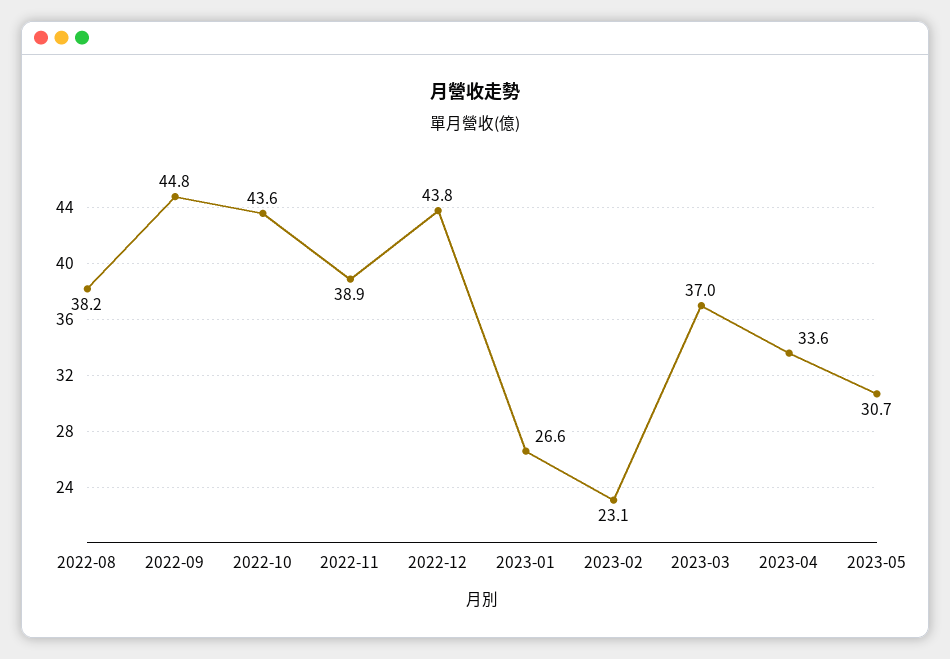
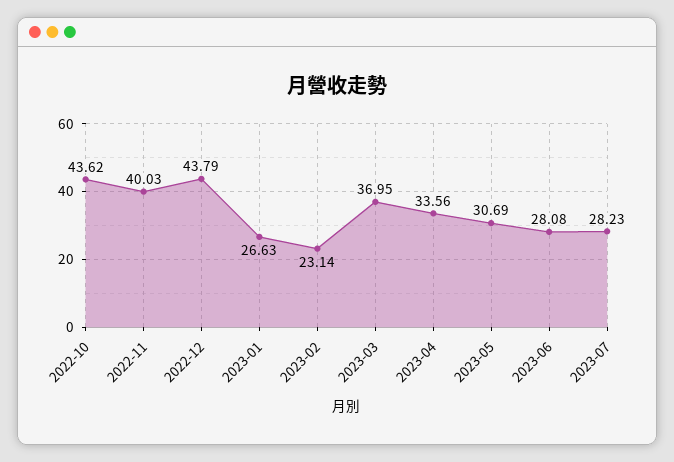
2022-08: 38.2 -> none
2022-09: 44.8 -> none
2022-11: 38.9 -> 40.03
2023-06: none -> 28.08
2023-07: none -> 28.23

